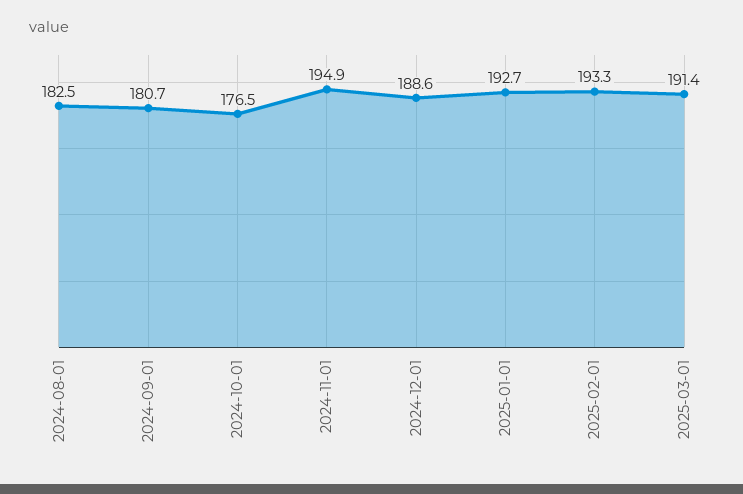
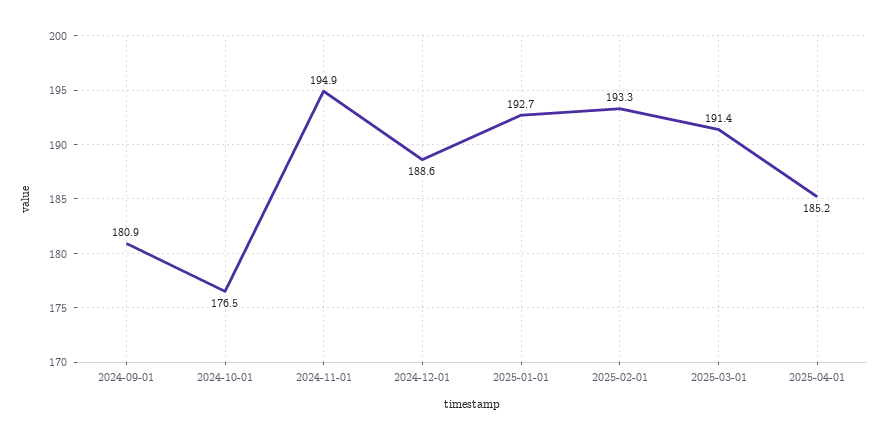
2024-08-01: 182.5 -> none
2024-09-01: 180.7 -> 180.9
2025-04-01: none -> 185.2

